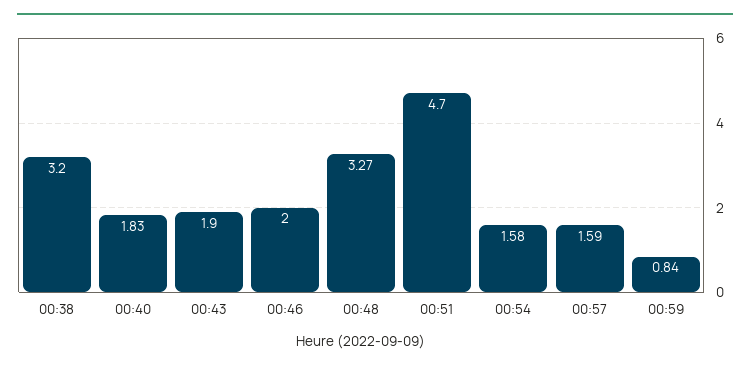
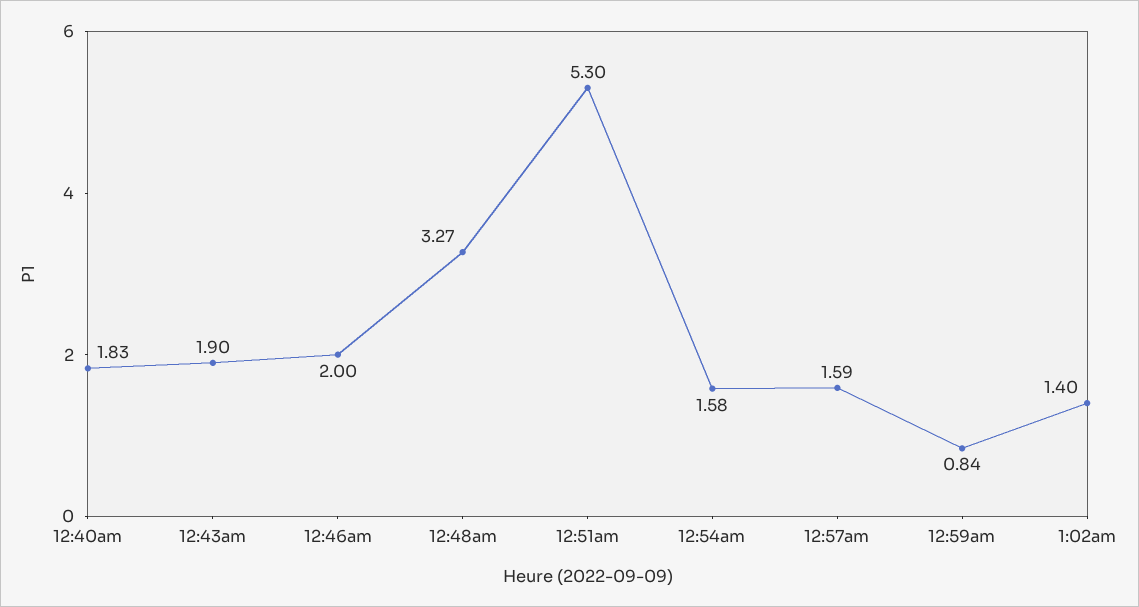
00:38: 3.2 -> none
00:51: 4.7 -> 5.3
1:02am: none -> 1.4

